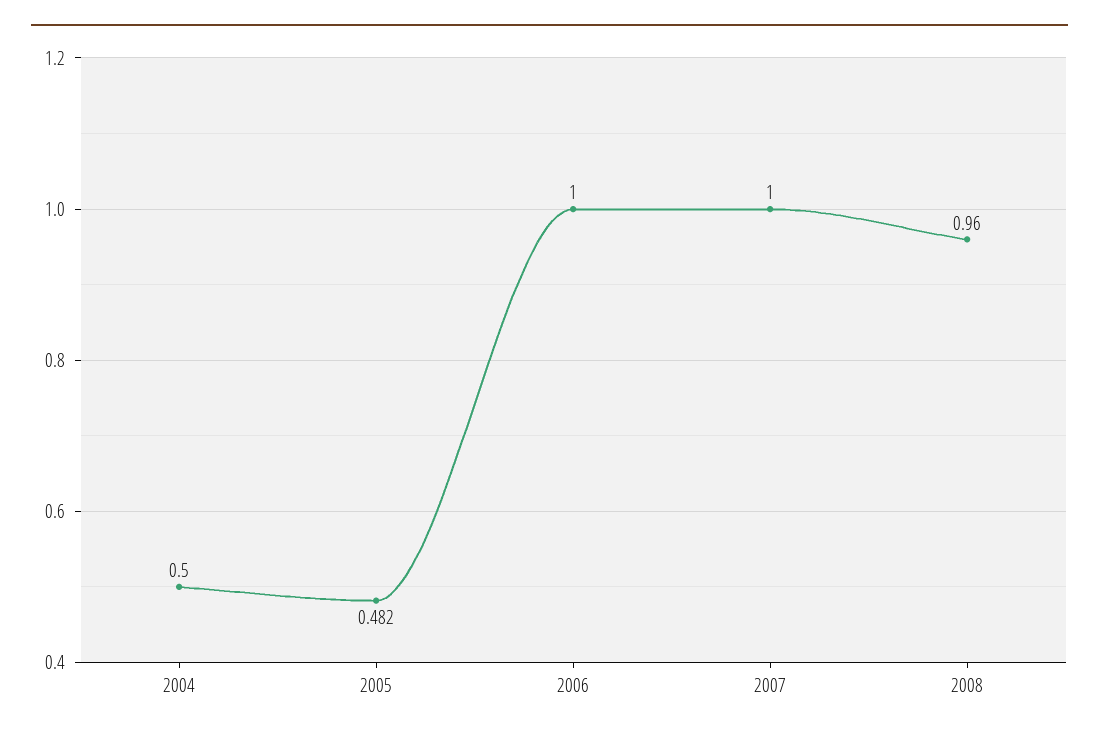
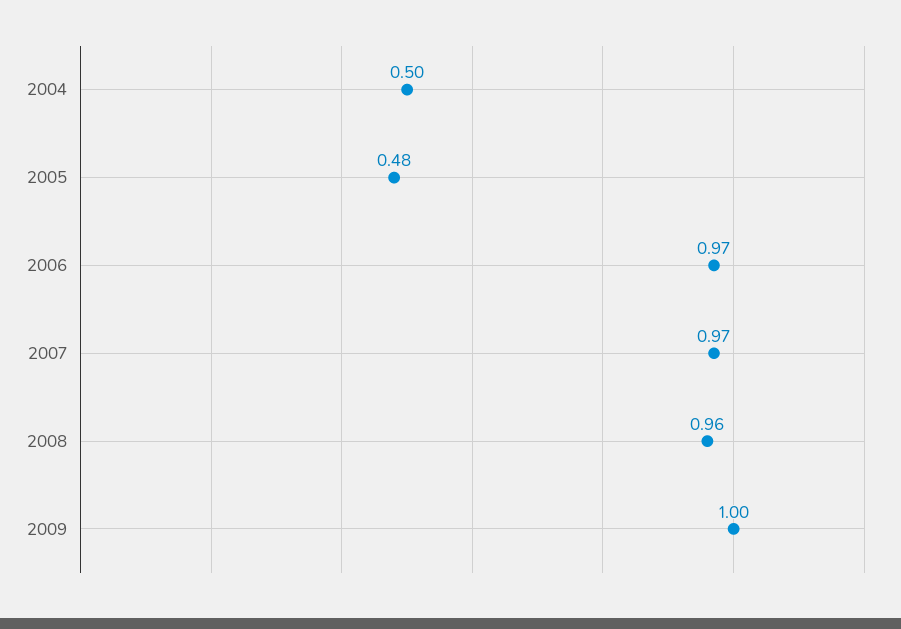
2006: 1 -> 0.97
2007: 1 -> 0.97
2009: none -> 1

